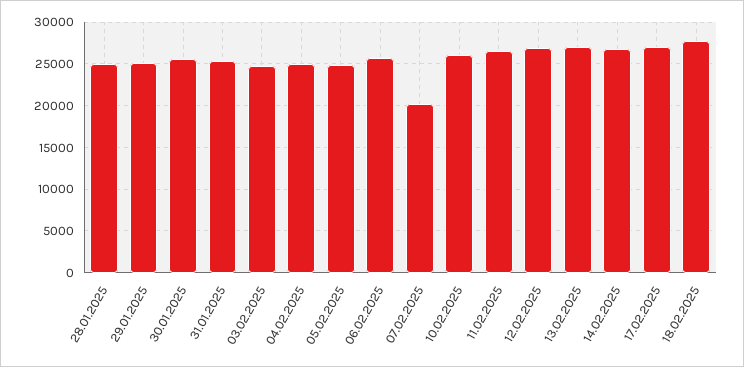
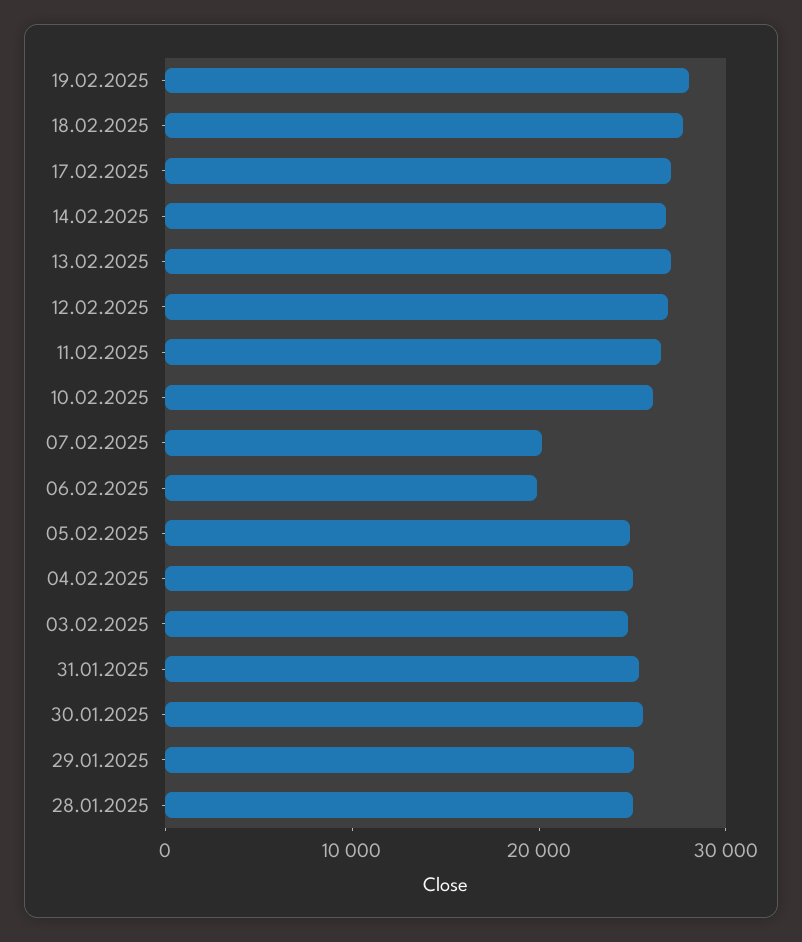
06.02.2025: 26000 -> 20000
19.02.2025: none -> 28000

